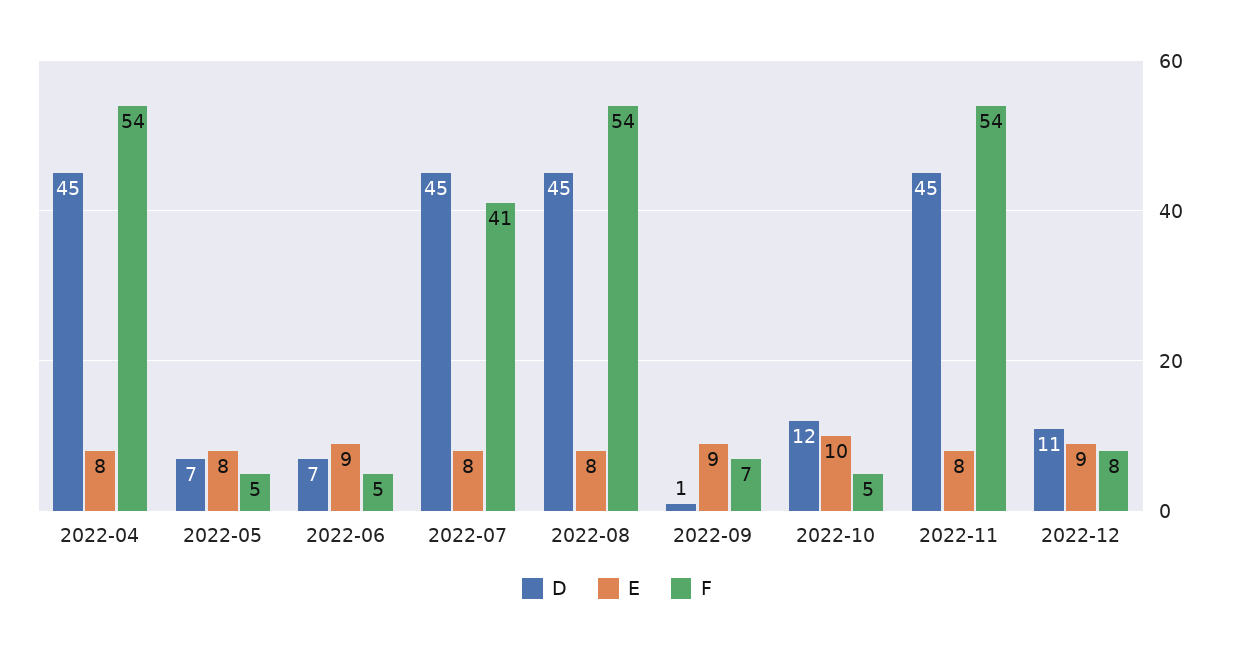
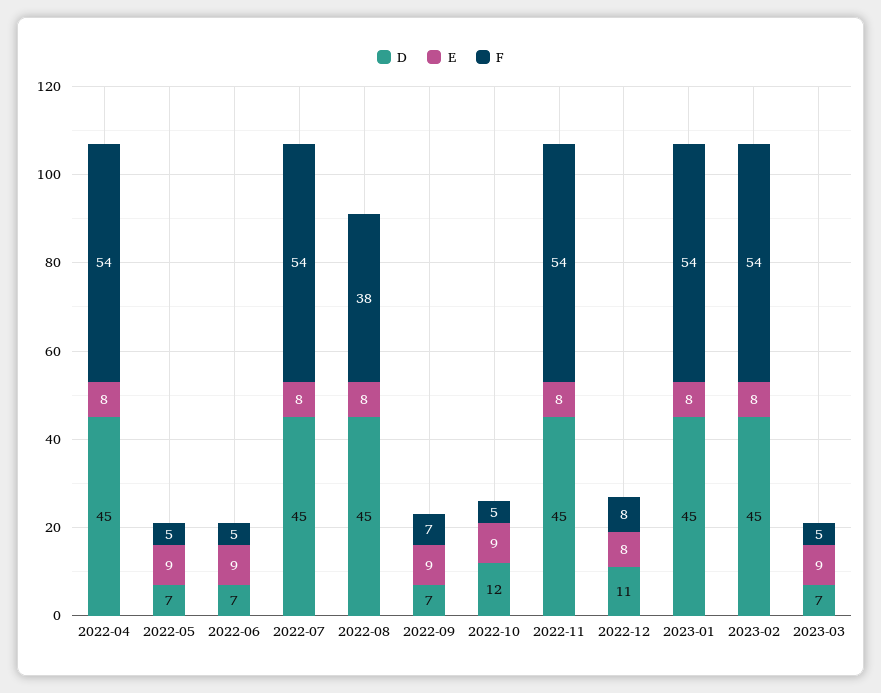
E, 2022-05: 8 -> 9
F, 2022-07: 41 -> 54
F, 2022-08: 54 -> 38
D, 2022-09: 1 -> 7
E, 2022-10: 10 -> 9
E, 2022-12: 9 -> 8
D, 2023-01: none -> 45
E, 2023-01: none -> 8
F, 2023-01: none -> 54
D, 2023-02: none -> 45
E, 2023-02: none -> 8
F, 2023-02: none -> 54
D, 2023-03: none -> 7
E, 2023-03: none -> 9
F, 2023-03: none -> 5

